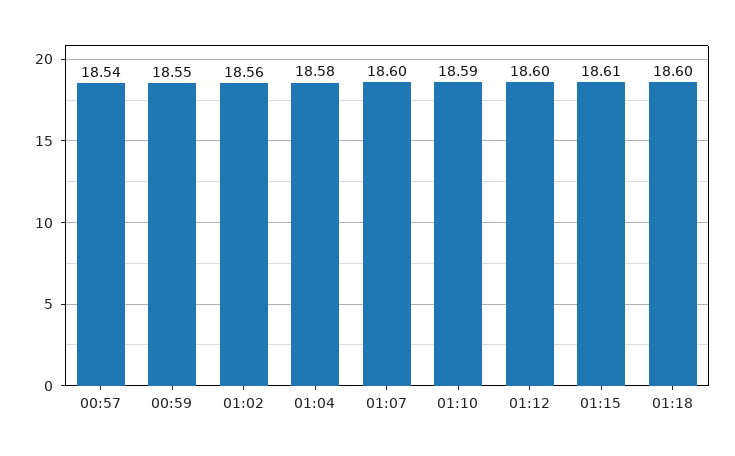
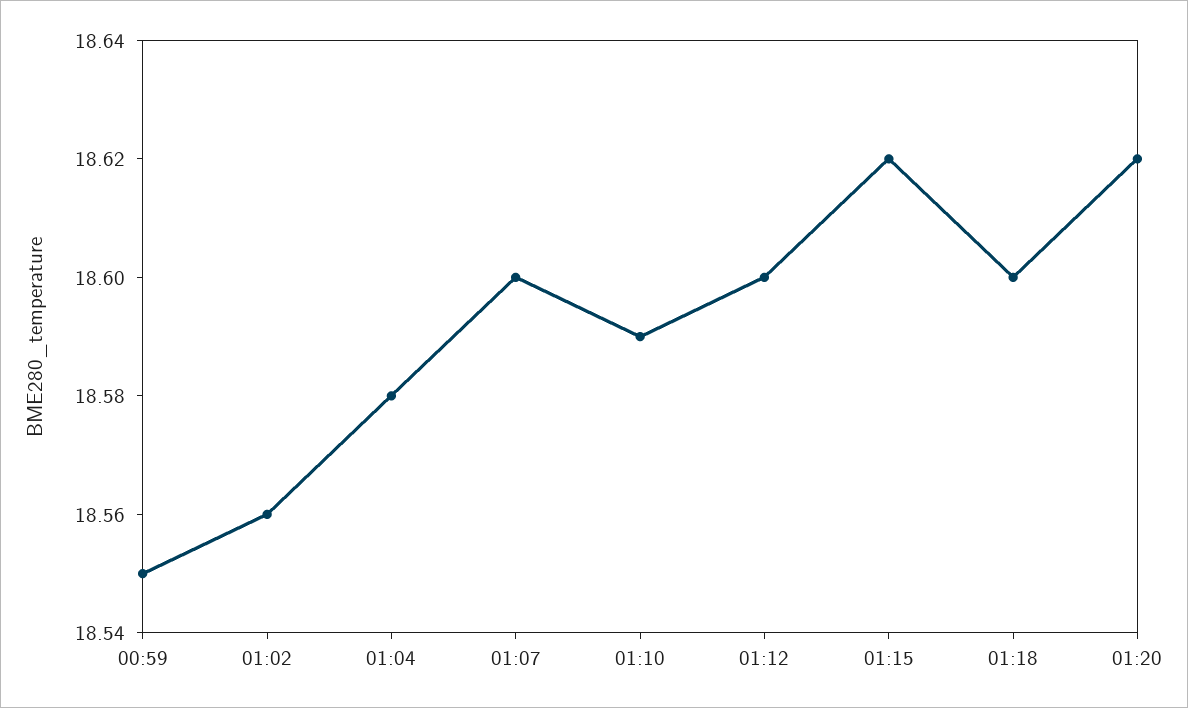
00:57: 18.54 -> none
01:15: 18.61 -> 18.62
01:20: none -> 18.62

